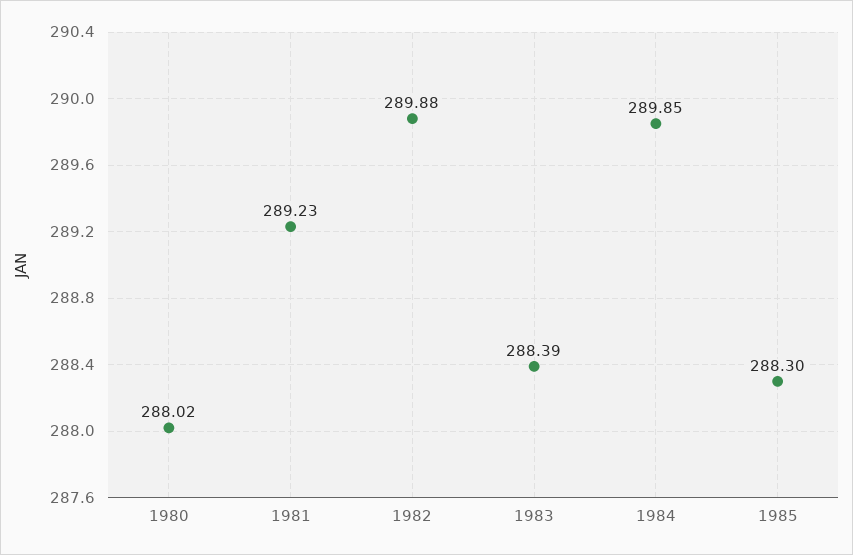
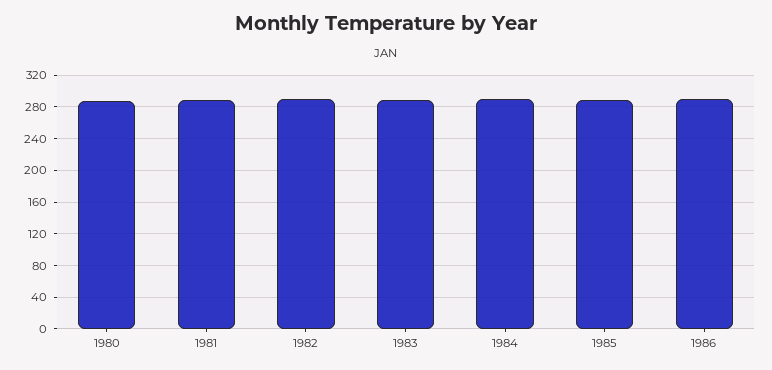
1986: none -> 290

